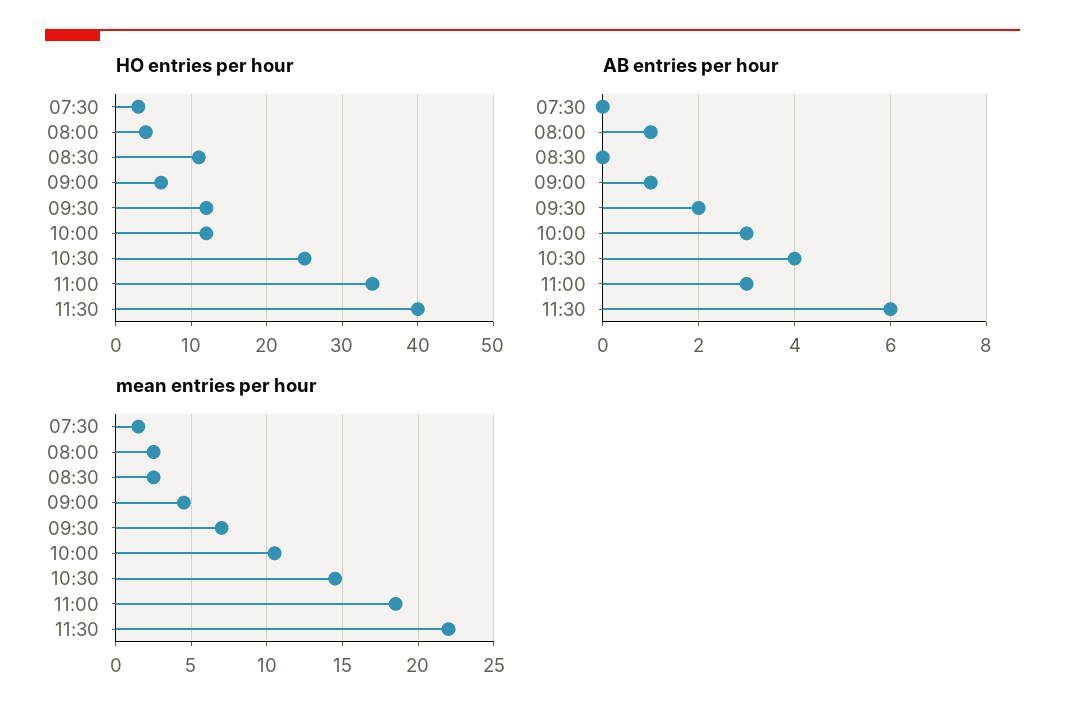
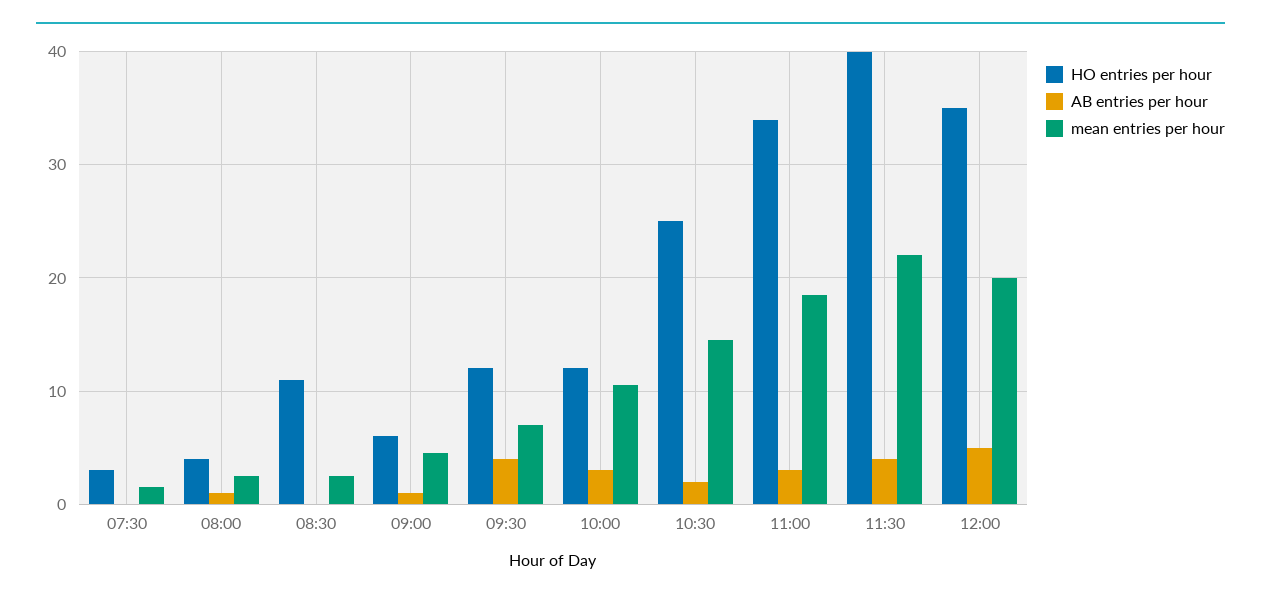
AB entries per hour, 09:30: 2 -> 4
AB entries per hour, 10:30: 4 -> 2
AB entries per hour, 11:30: 6 -> 4
HO entries per hour, 12:00: none -> 35
AB entries per hour, 12:00: none -> 5
mean entries per hour, 12:00: none -> 20

